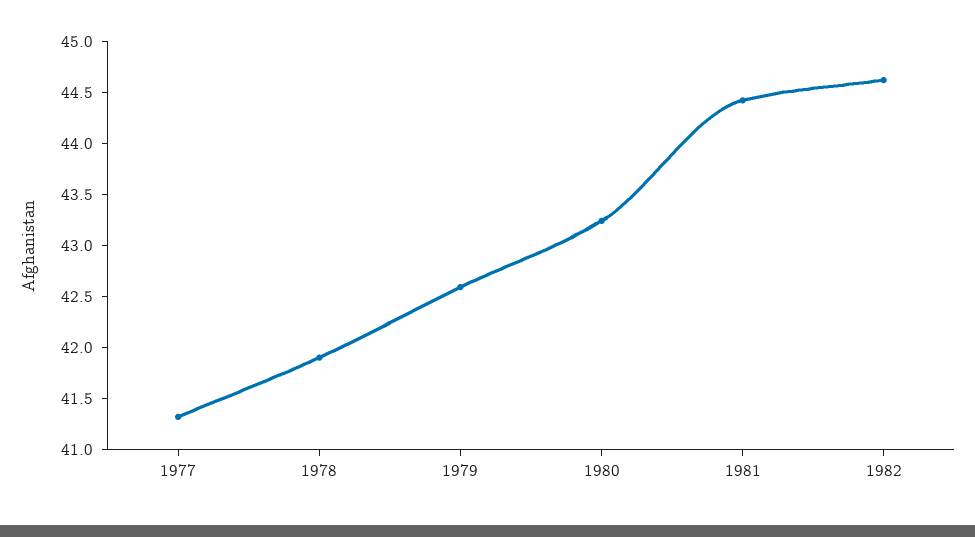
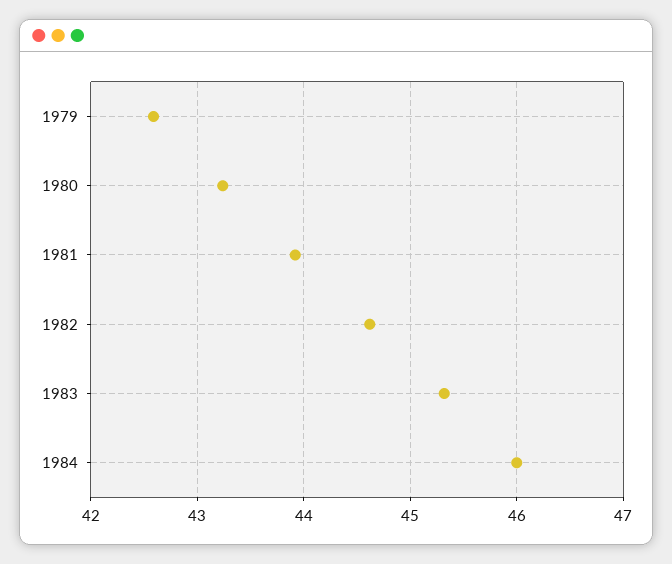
1977: 41.3 -> none
1978: 41.9 -> none
1981: 44.4 -> 43.9
1983: none -> 45.3
1984: none -> 46

